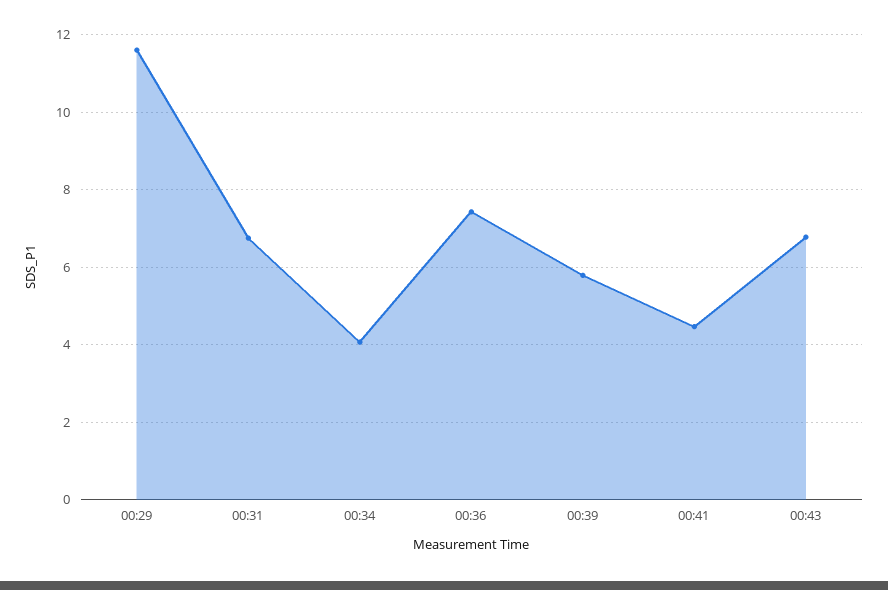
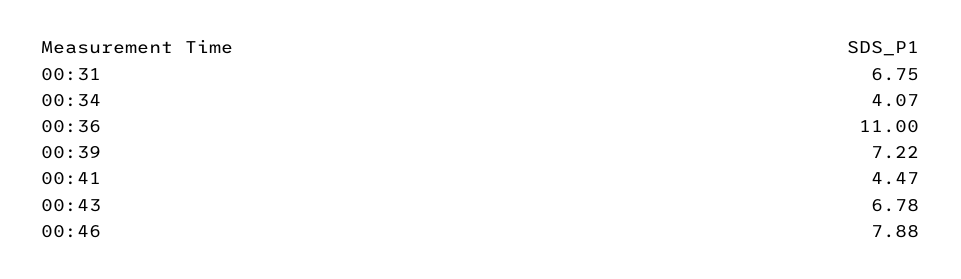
00:29: 11.6 -> none
00:36: 7.4 -> 11
00:39: 5.8 -> 7.22
00:46: none -> 7.88

